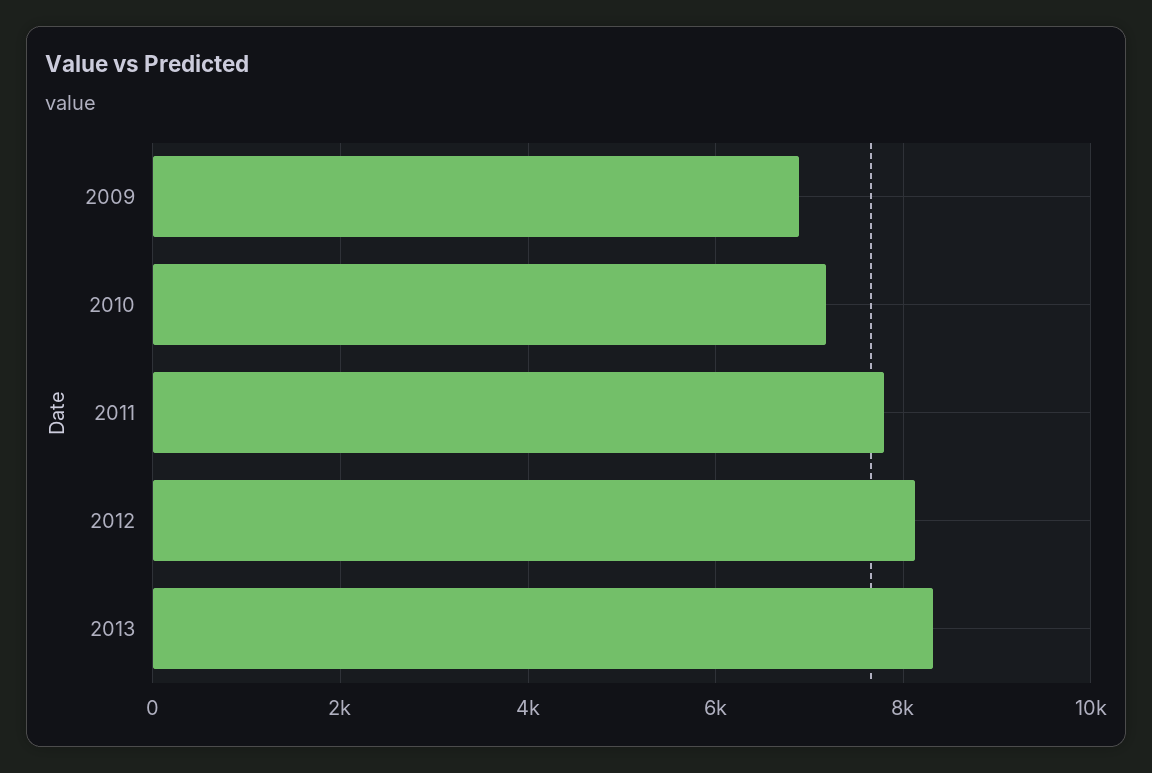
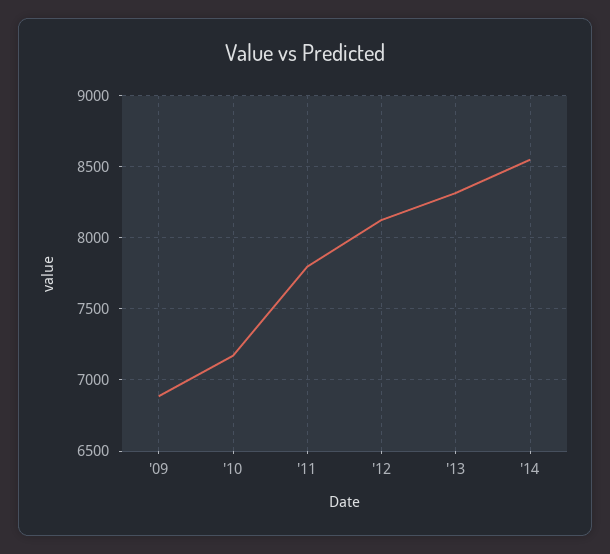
'14: none -> 8550

